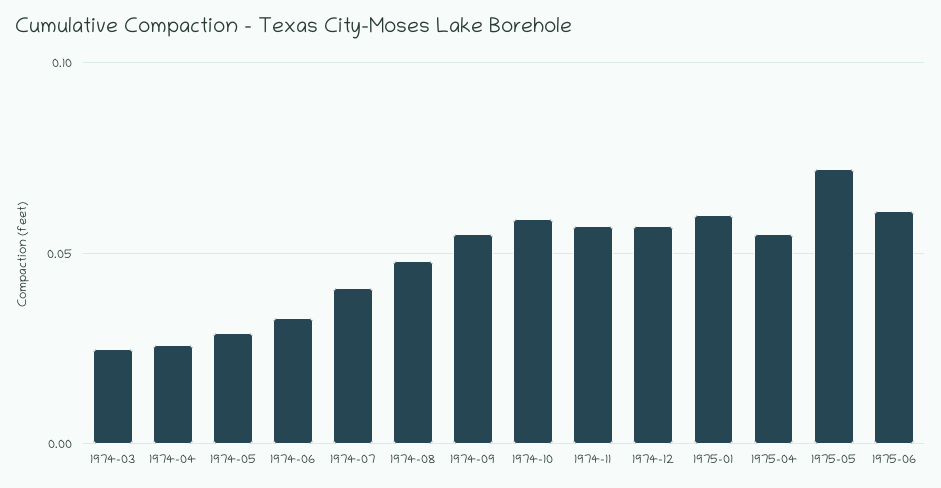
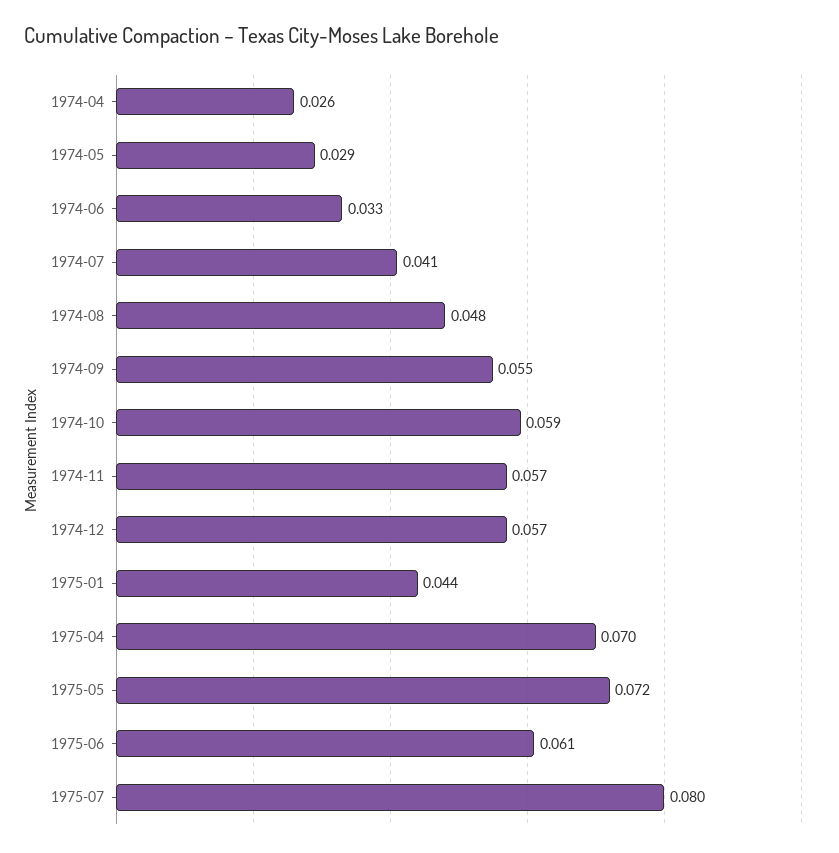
1974-03: 0.025 -> none
1975-01: 0.06 -> 0.044
1975-04: 0.055 -> 0.07
1975-07: none -> 0.08

